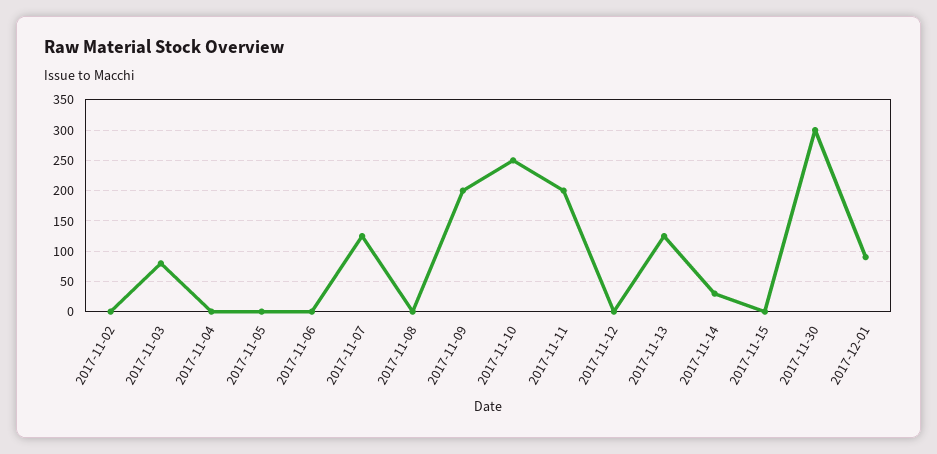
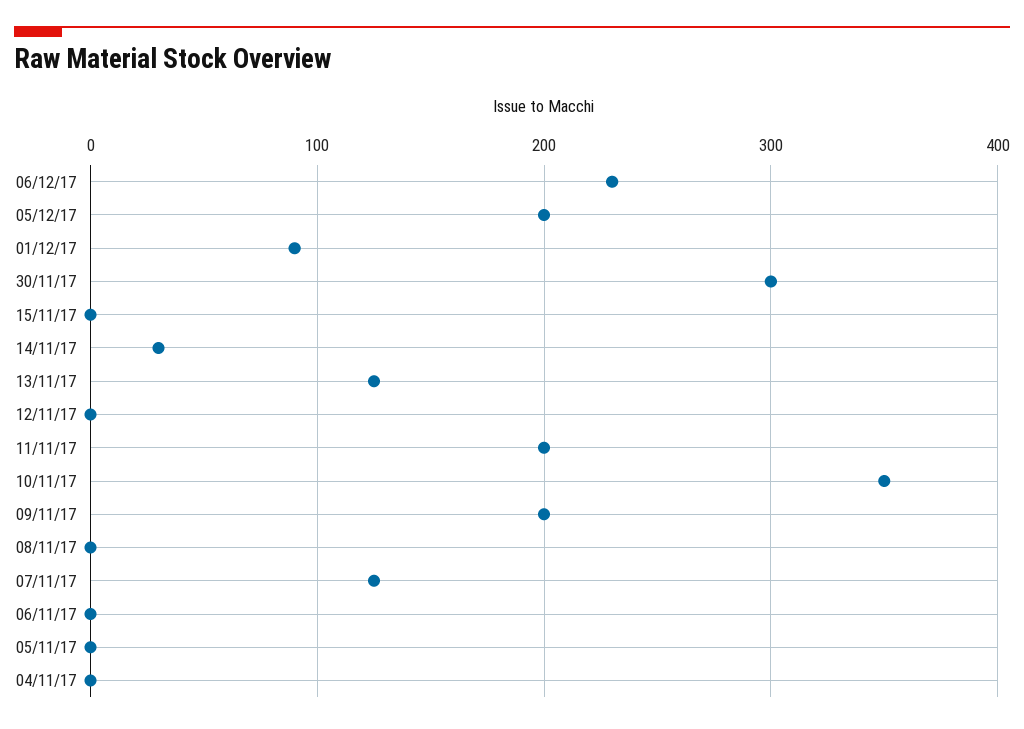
2017-11-02: 0 -> none
2017-11-03: 80 -> none
2017-11-10: 250 -> 350
06/12/17: none -> 230
05/12/17: none -> 200

